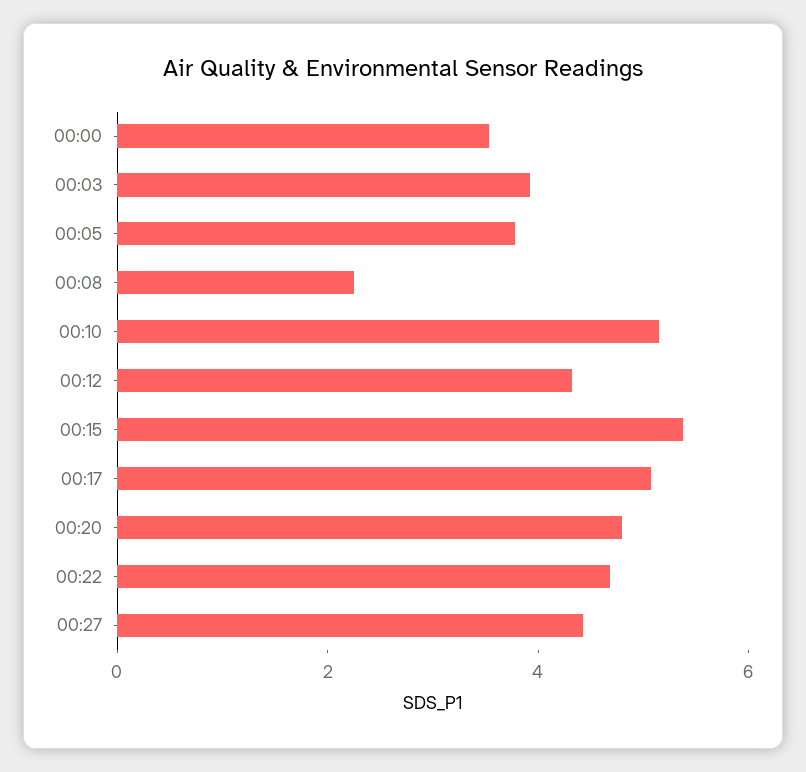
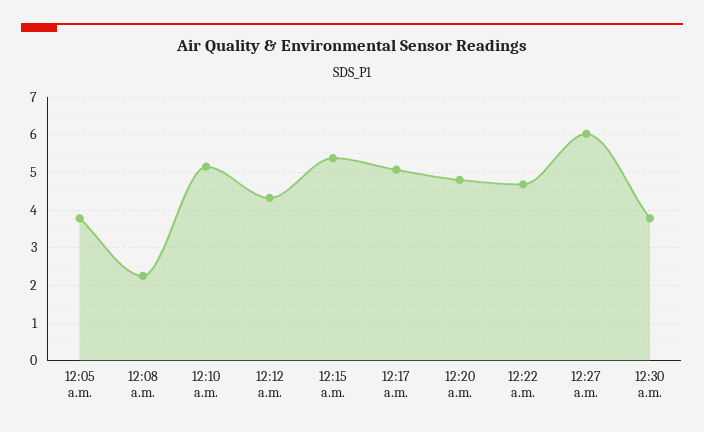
00:00: 3.5 -> none
00:03: 4 -> none
00:27: 4.5 -> 6
12:30 a.m.: none -> 3.8

